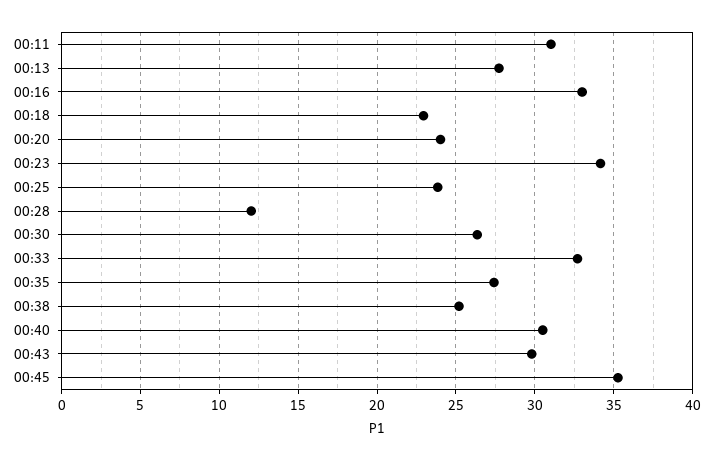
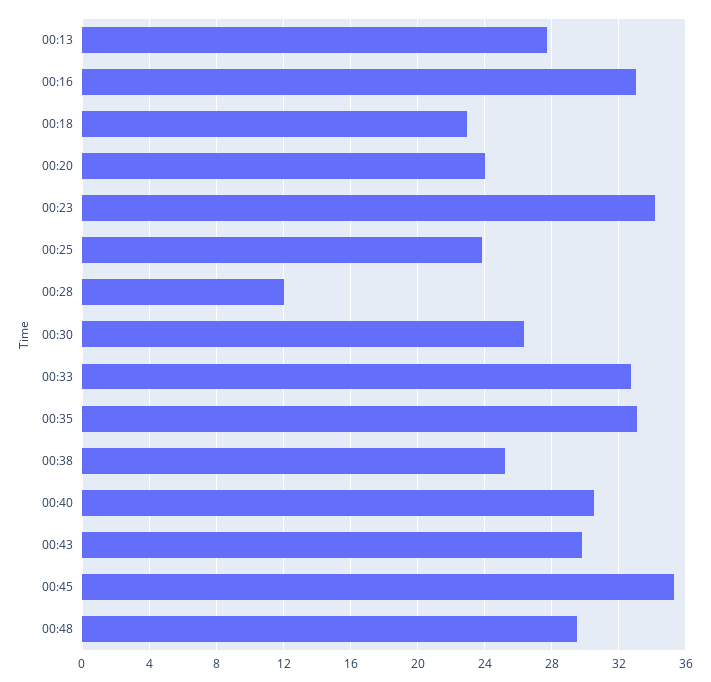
00:11: 31 -> none
00:35: 27.5 -> 33
00:48: none -> 29.5

